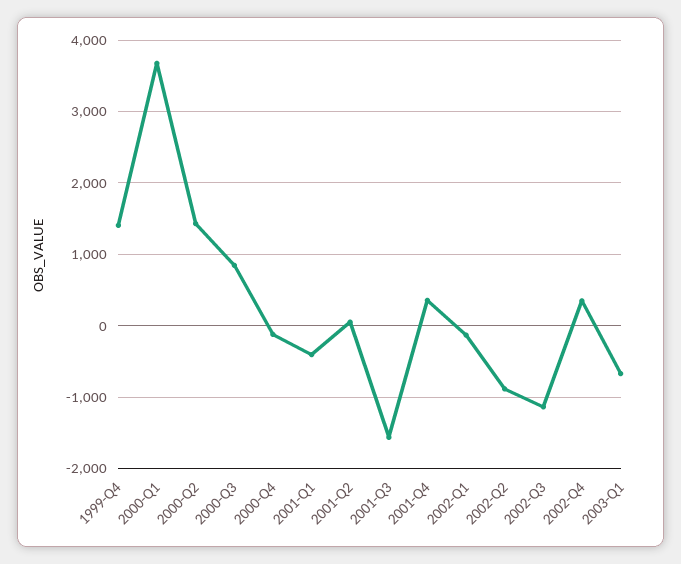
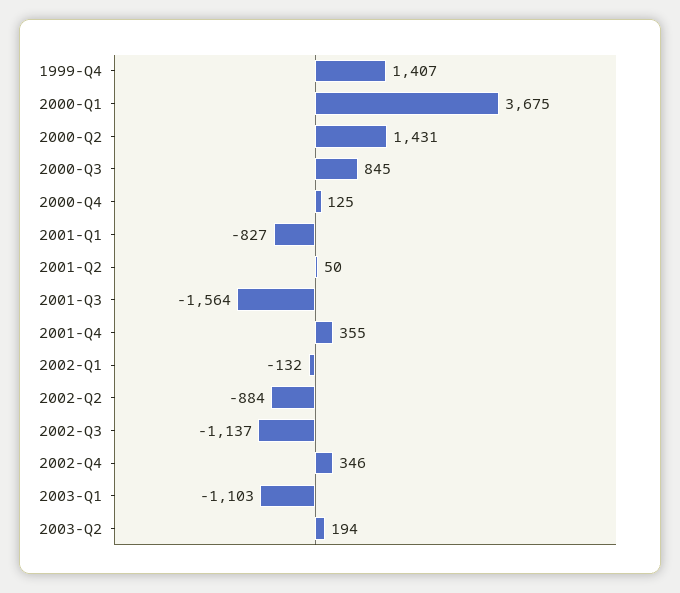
2000-Q4: -100 -> 125
2001-Q1: -400 -> -827
2003-Q1: -700 -> -1103
2003-Q2: none -> 194

